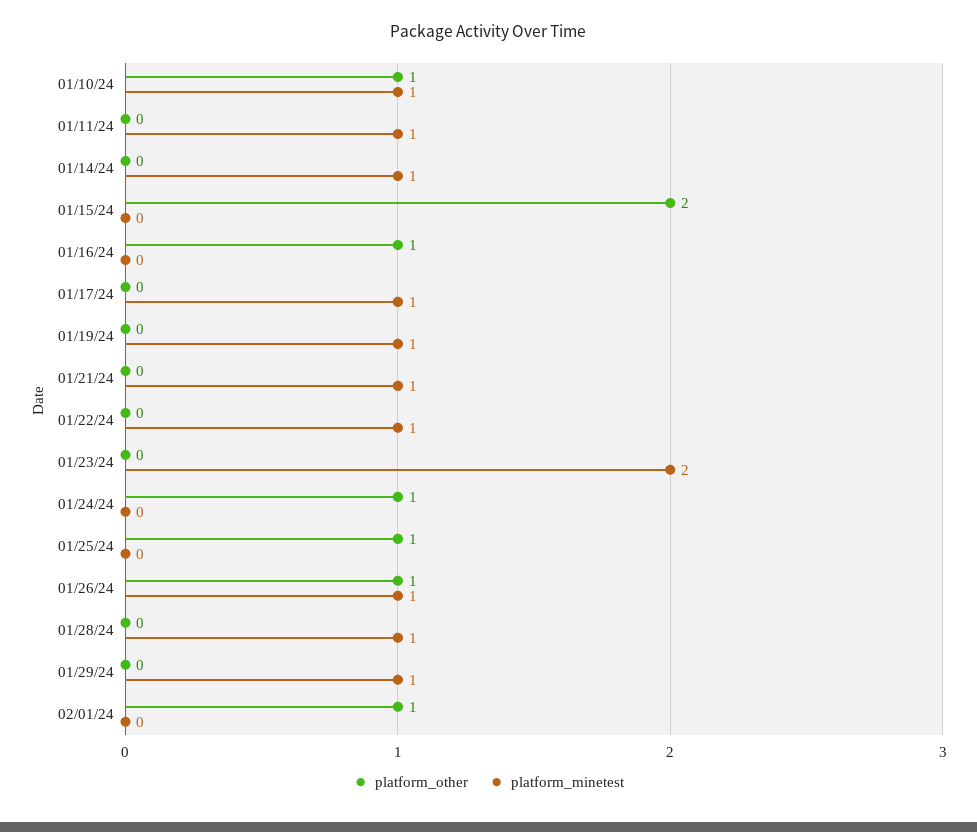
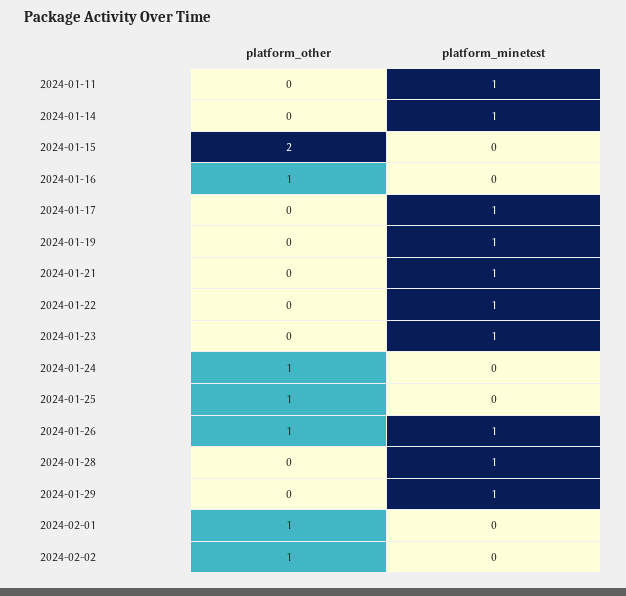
platform_other, 01/10/24: 1 -> none
platform_minetest, 01/10/24: 1 -> none
platform_minetest, 01/23/24: 2 -> 1
platform_other, 2024-02-02: none -> 1
platform_minetest, 2024-02-02: none -> 0

